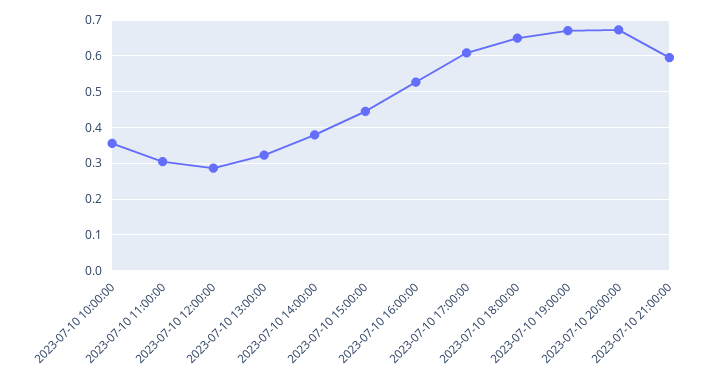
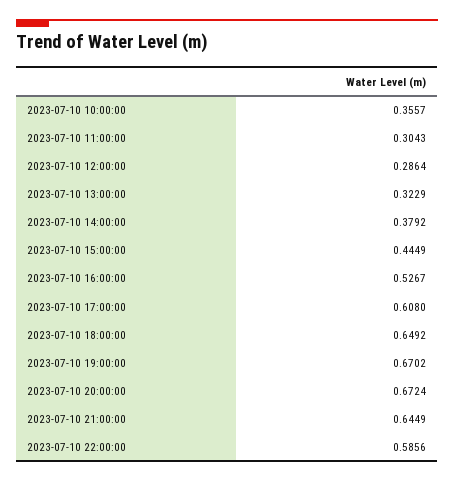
2023-07-10 21:00:00: 0.6 -> 0.6449
2023-07-10 22:00:00: none -> 0.5856

